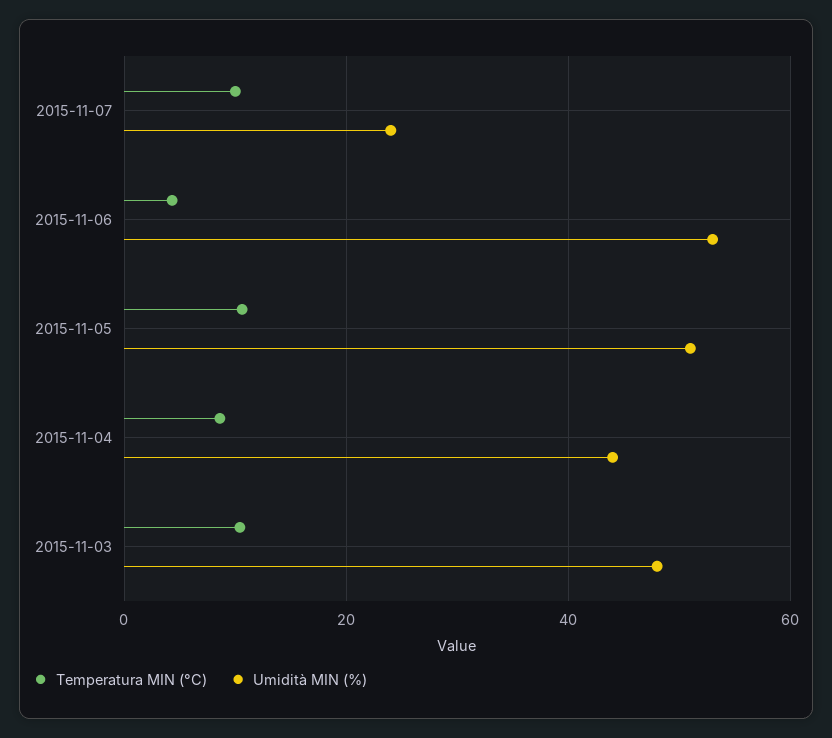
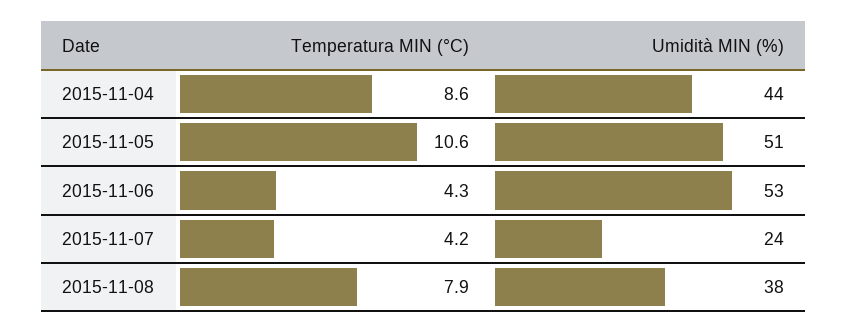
Temperatura MIN (°C), 2015-11-07: 10 -> 4.2
Temperatura MIN (°C), 2015-11-03: 10 -> none
Umidità MIN (%), 2015-11-03: 48 -> none
Temperatura MIN (°C), 2015-11-08: none -> 7.9
Umidità MIN (%), 2015-11-08: none -> 38

